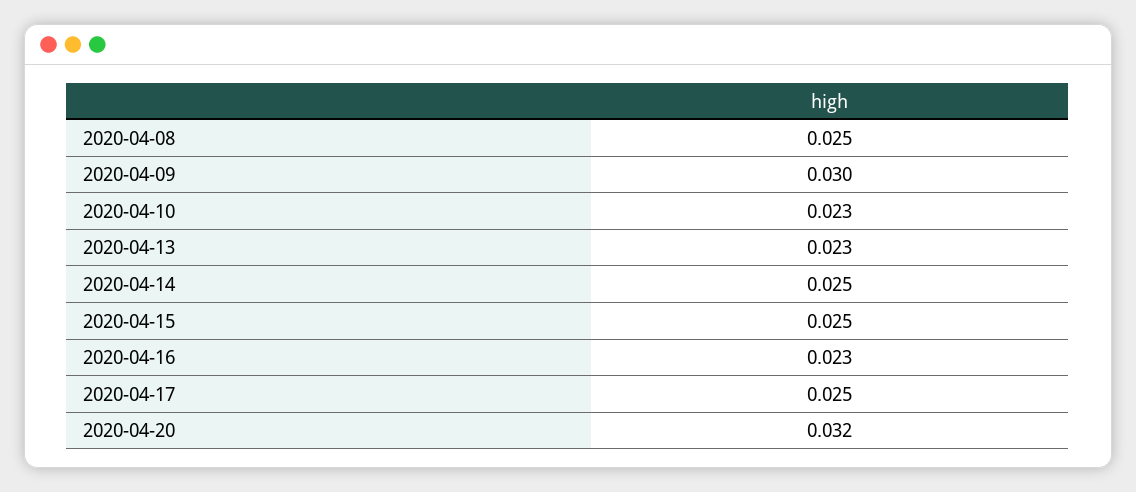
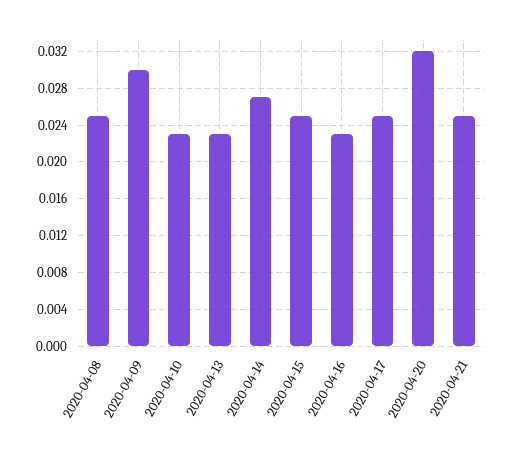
2020-04-14: 0.025 -> 0.027
2020-04-21: none -> 0.025

